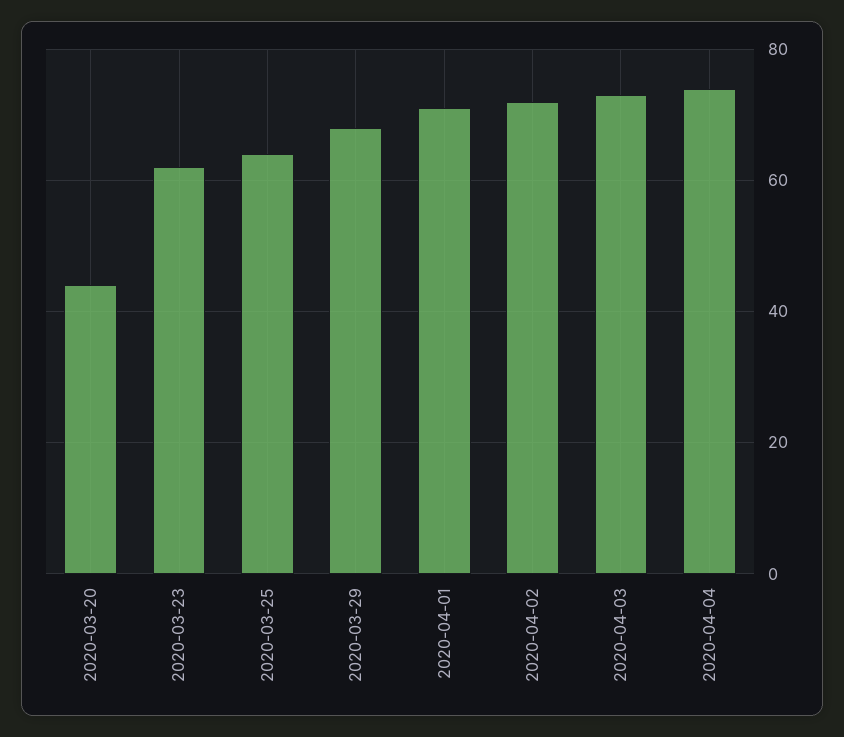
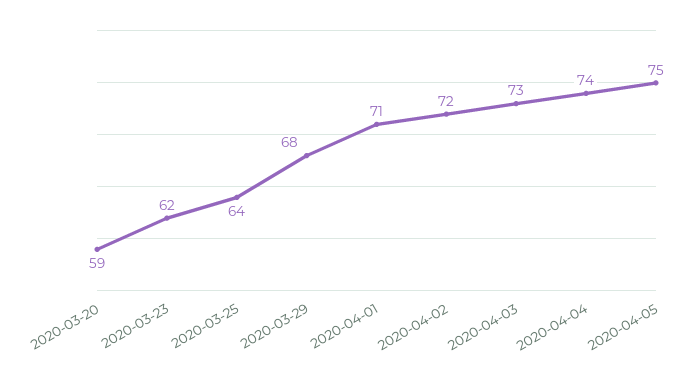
2020-03-20: 45 -> 59
2020-04-05: none -> 75

